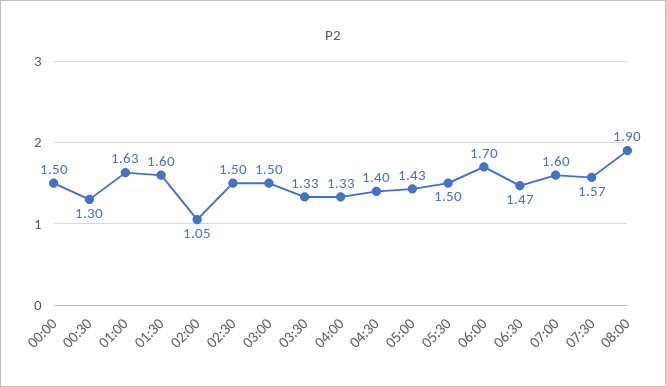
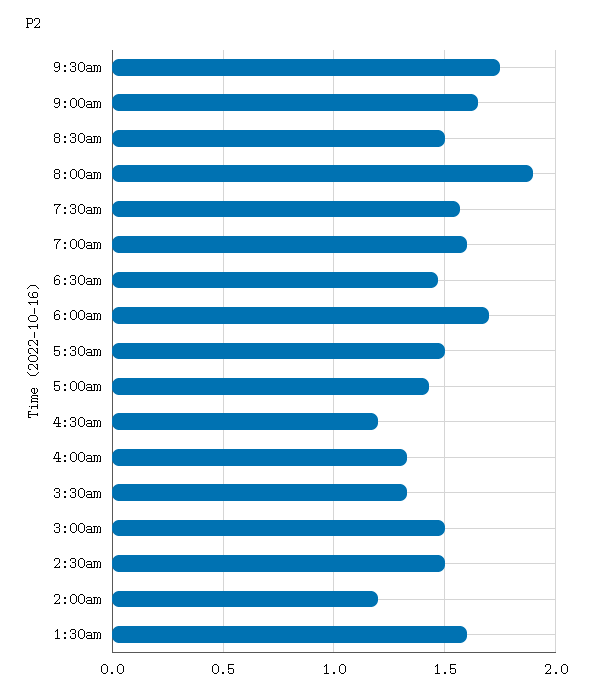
00:00: 1.5 -> none
00:30: 1.3 -> none
01:00: 1.63 -> none
02:00: 1.05 -> 1.2
04:30: 1.4 -> 1.2
9:30am: none -> 1.75
9:00am: none -> 1.65
8:30am: none -> 1.5

